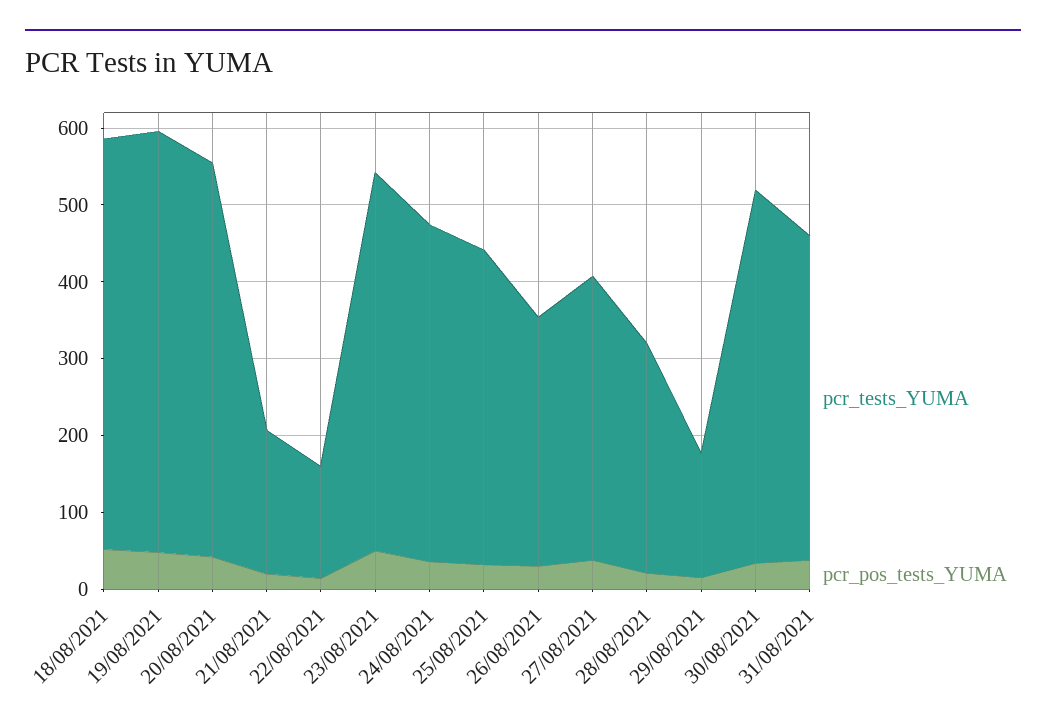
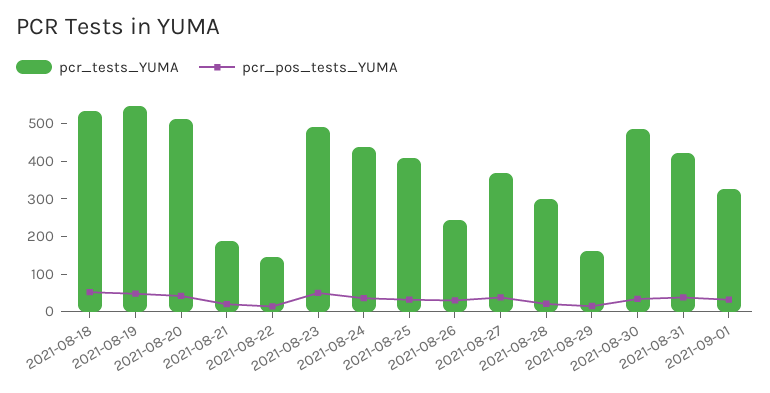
pcr_tests_YUMA, 26/08/2021: 320 -> 250
pcr_tests_YUMA, 2021-09-01: none -> 325
pcr_pos_tests_YUMA, 2021-09-01: none -> 25

